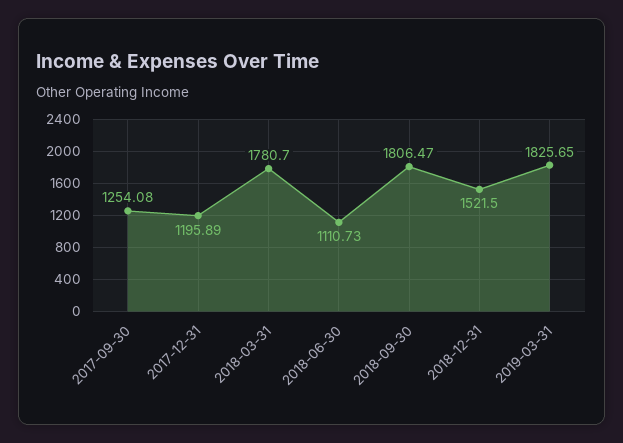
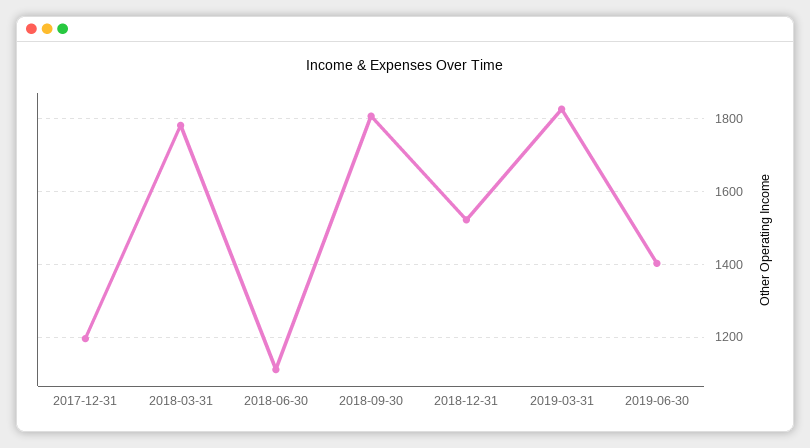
2017-09-30: 1254.08 -> none
2019-06-30: none -> 1400

